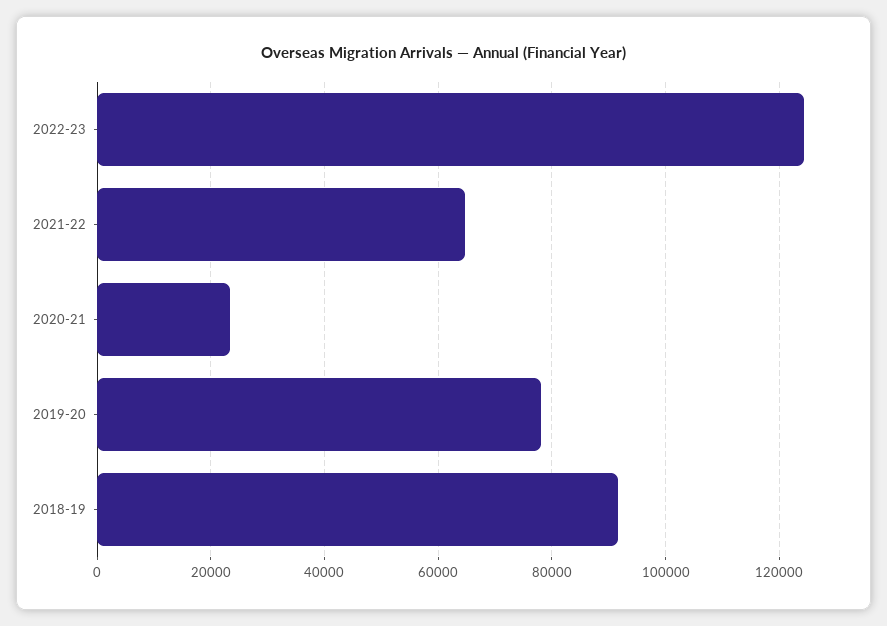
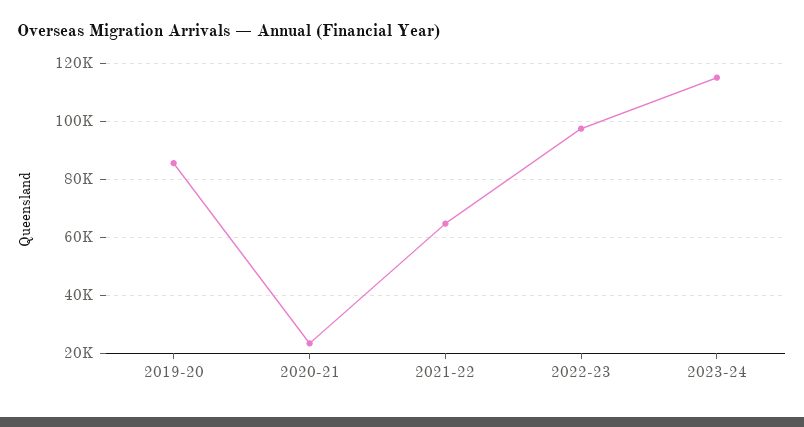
2022-23: 124000 -> 97500
2019-20: 78000 -> 85000
2018-19: 92000 -> none
2023-24: none -> 115000

